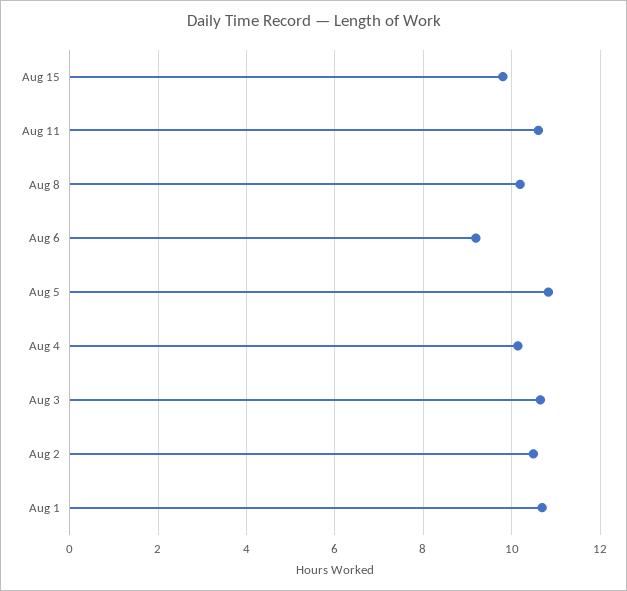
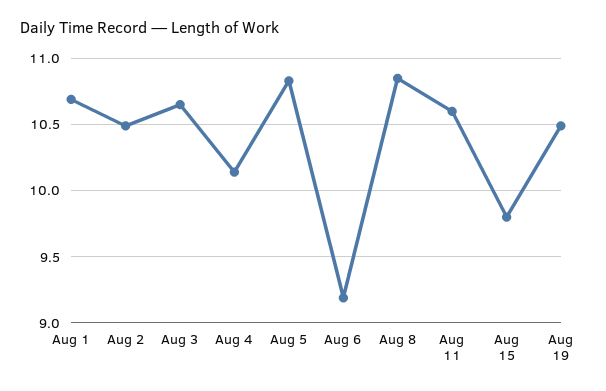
Aug 8: 10.2 -> 10.85
Aug 19: none -> 10.5

